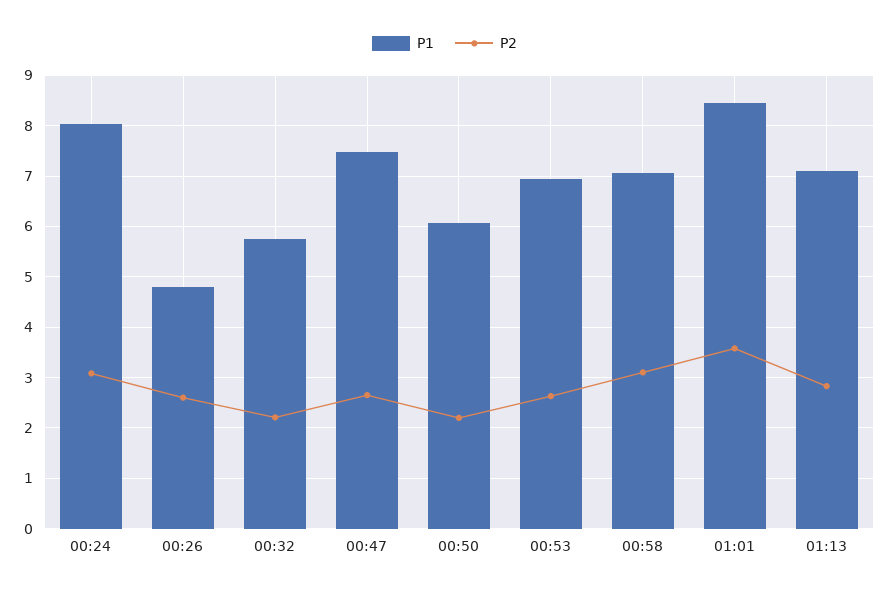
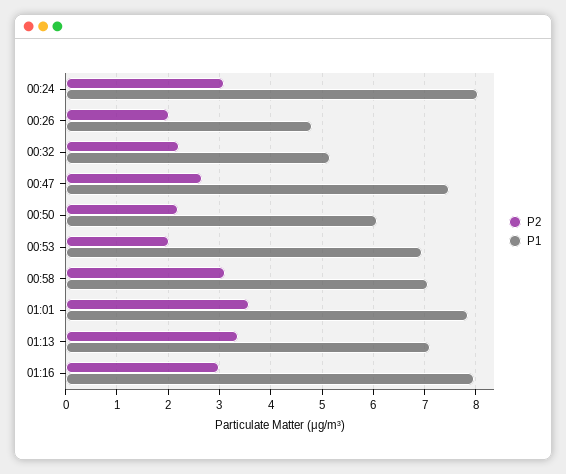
P2, 00:26: 2.6 -> 2
P1, 00:32: 5.8 -> 5.2
P2, 00:53: 2.6 -> 2
P1, 01:01: 8.4 -> 7.8
P2, 01:13: 2.8 -> 3.4
P2, 01:16: none -> 3
P1, 01:16: none -> 8

